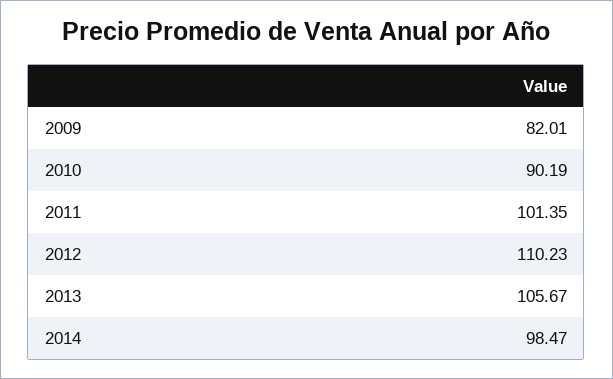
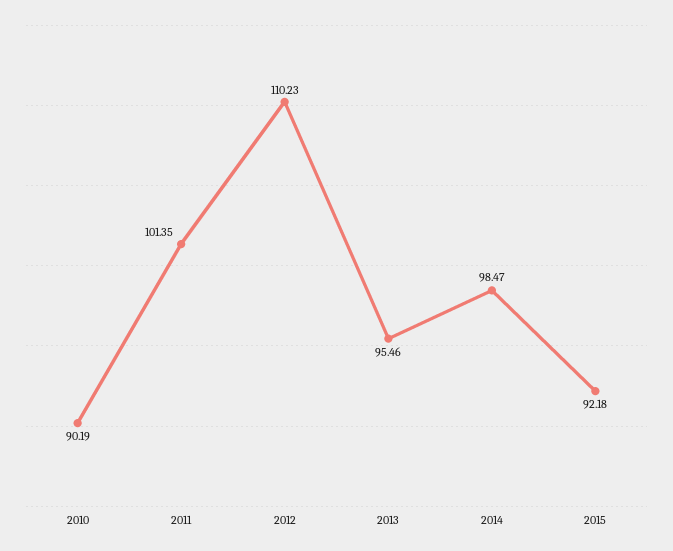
2009: 82.01 -> none
2013: 105.67 -> 95.46
2015: none -> 92.18

